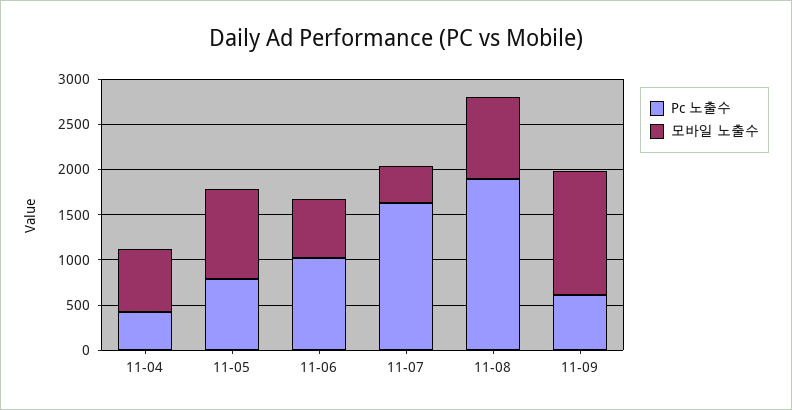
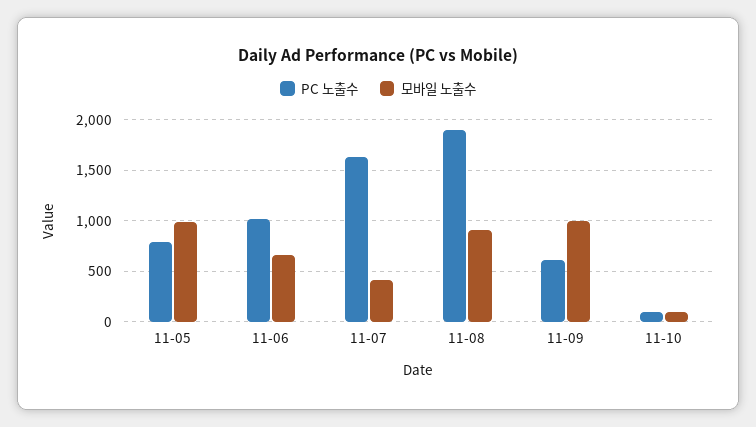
Pc 노출수, 11-04: 400 -> none
모바일 노출수, 11-04: 700 -> none
모바일 노출수, 11-09: 1400 -> 1000
Pc 노출수, 11-10: none -> 100
모바일 노출수, 11-10: none -> 100

